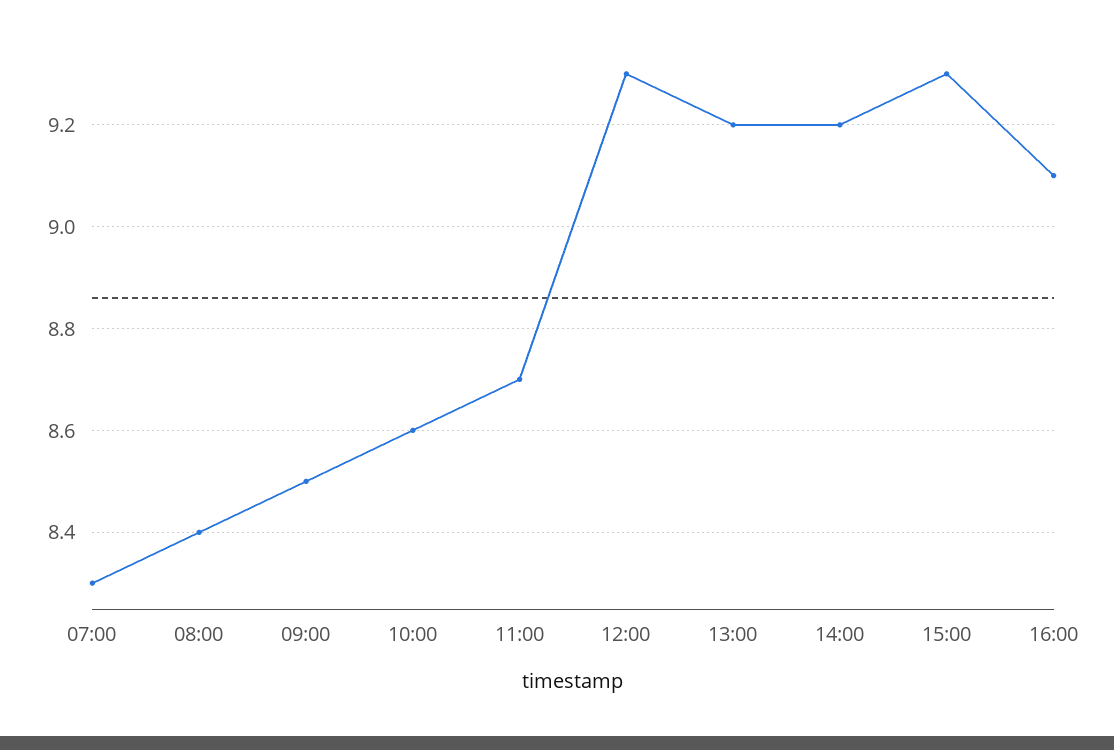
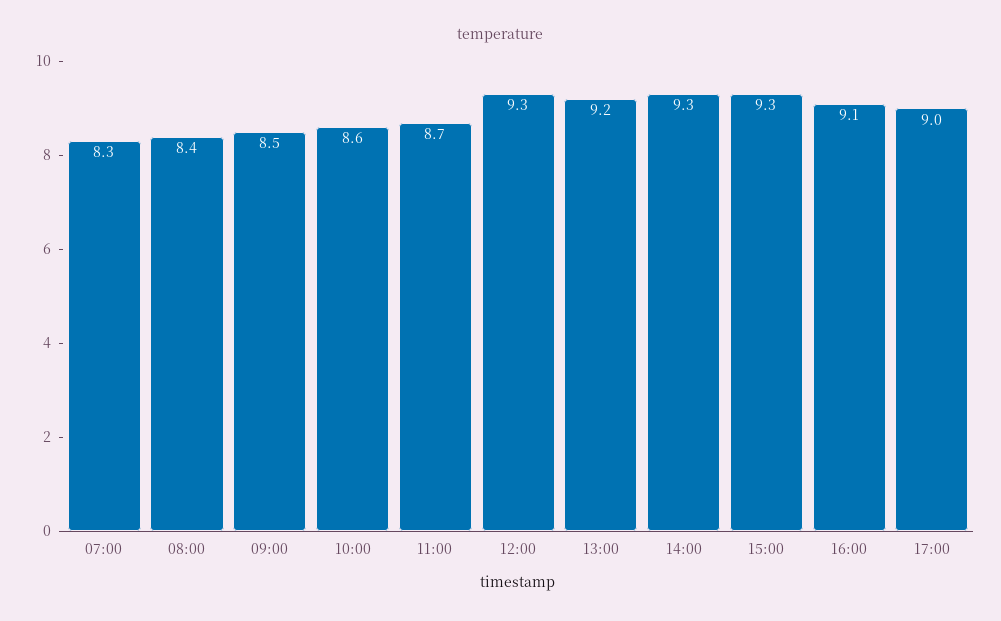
14:00: 9.2 -> 9.3
17:00: none -> 9

